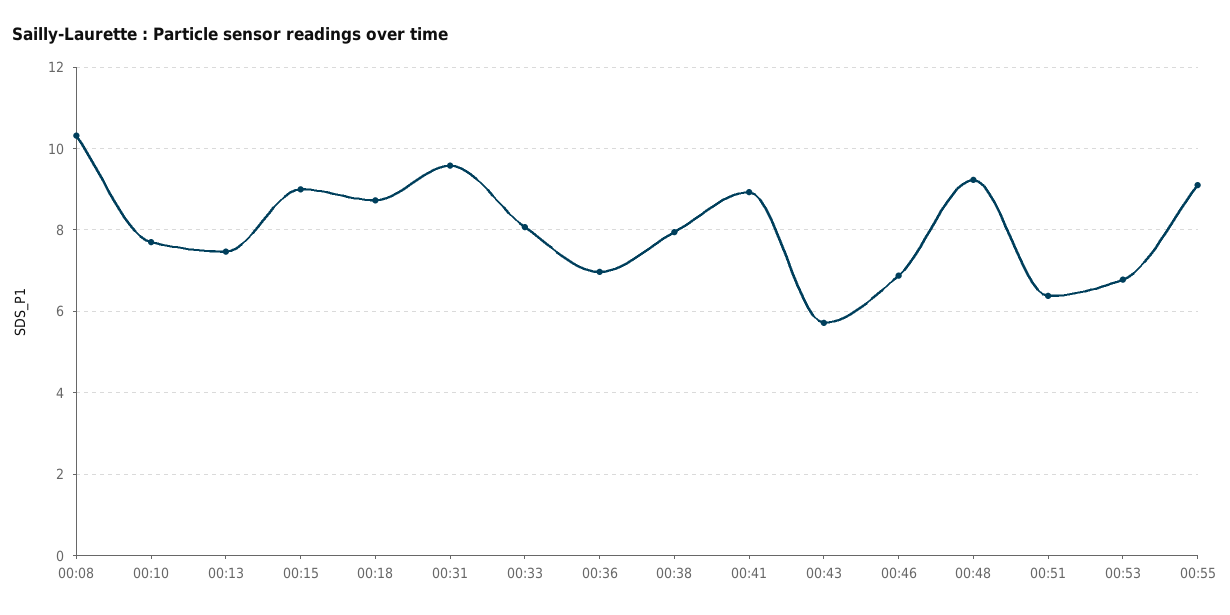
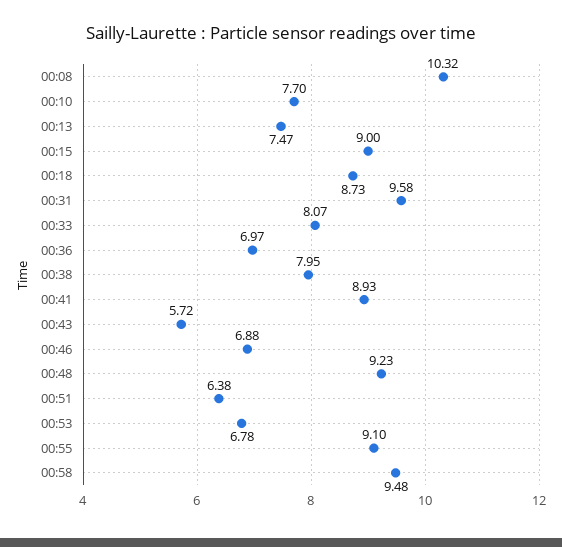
00:58: none -> 9.48

